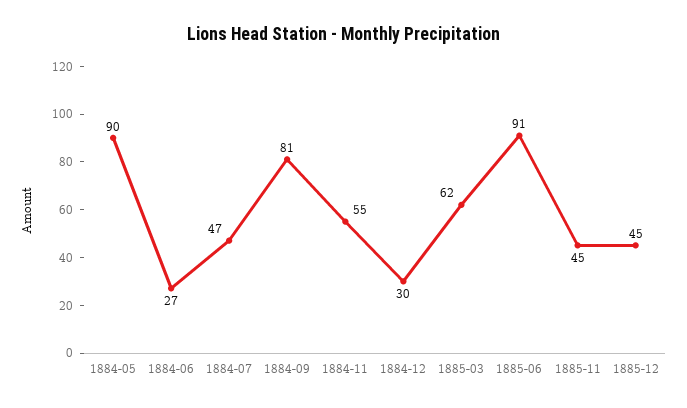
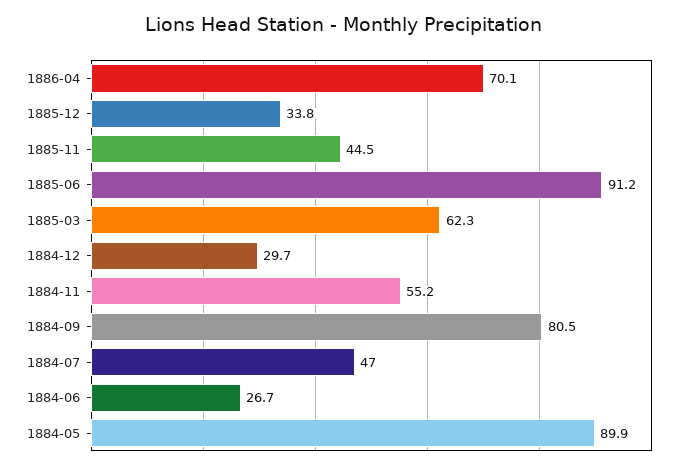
1885-12: 45 -> 33.8
1886-04: none -> 70.1

